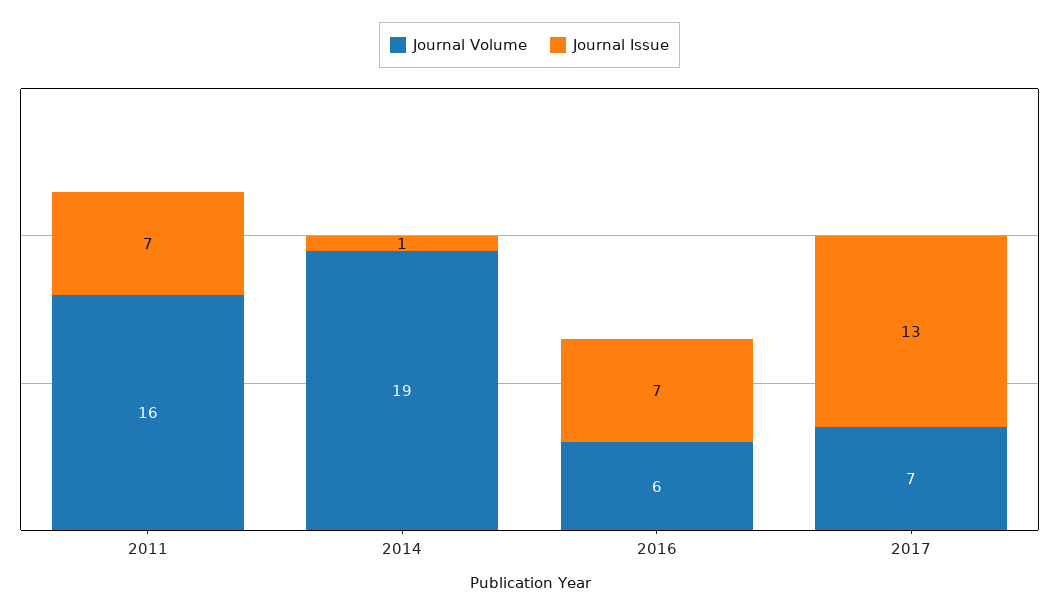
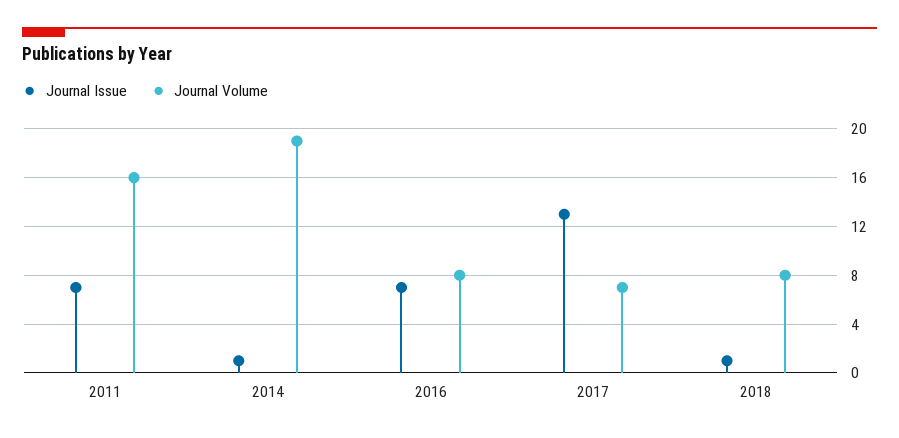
Journal Volume, 2016: 6 -> 8
Journal Issue, 2018: none -> 1
Journal Volume, 2018: none -> 8

